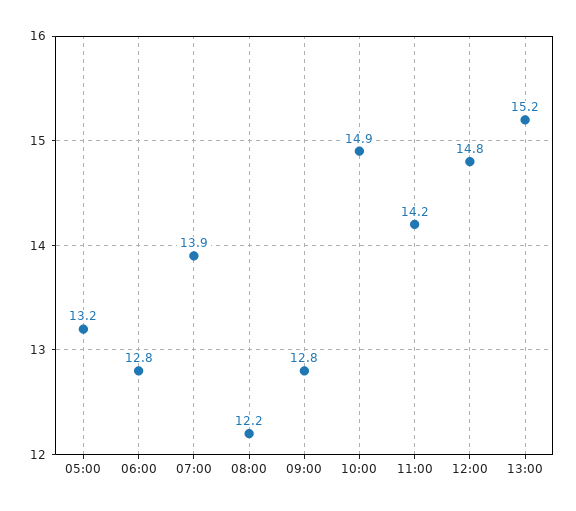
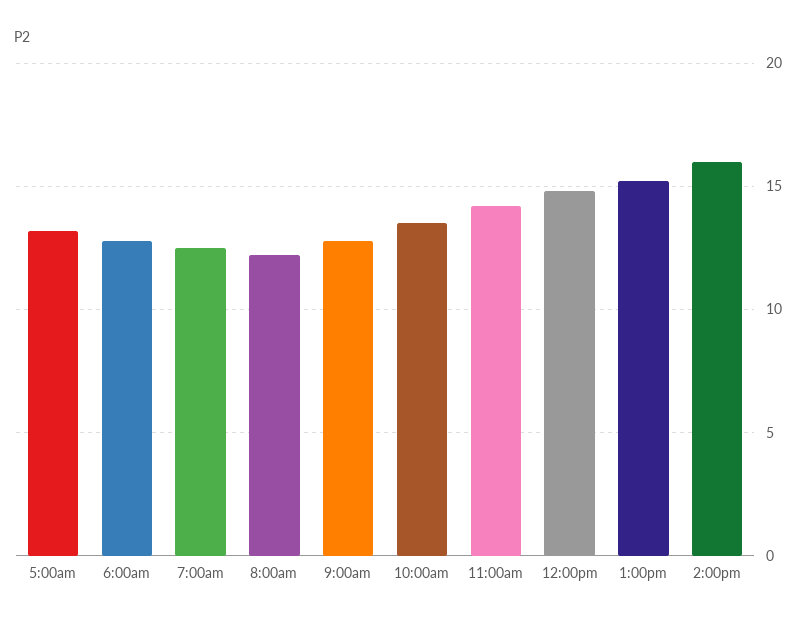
07:00: 13.9 -> 12.5
10:00: 14.9 -> 13.5
2:00pm: none -> 16

